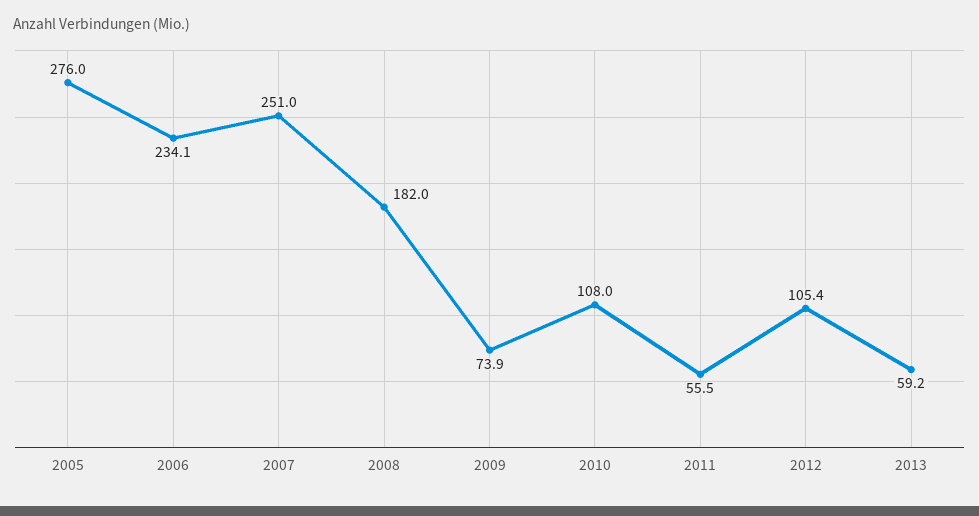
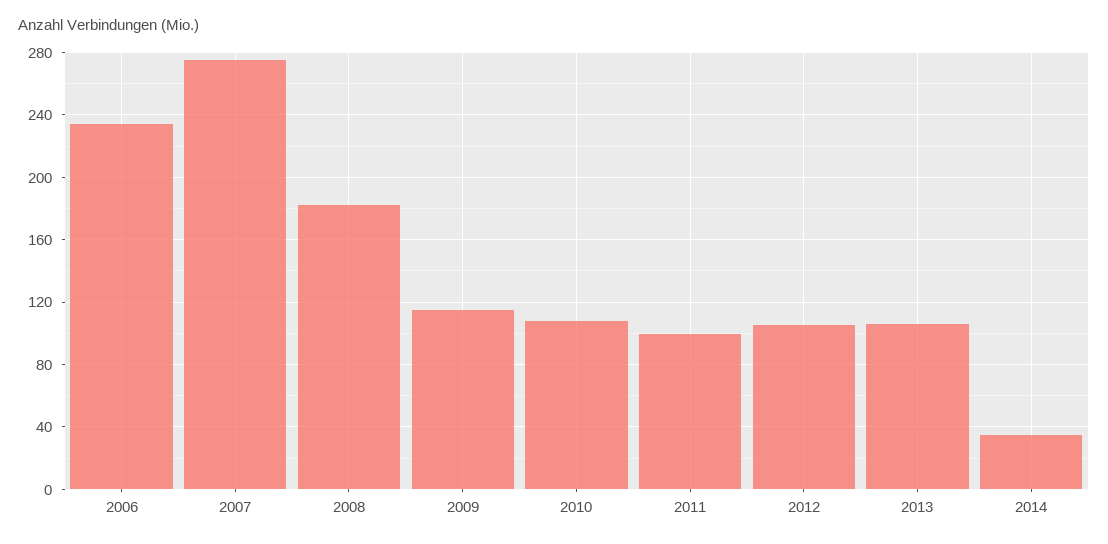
2005: 276 -> none
2007: 251 -> 275
2009: 73.9 -> 115
2011: 55.5 -> 100
2013: 59.2 -> 105
2014: none -> 35

